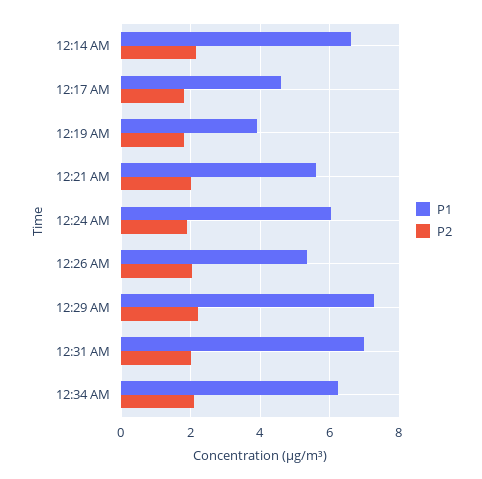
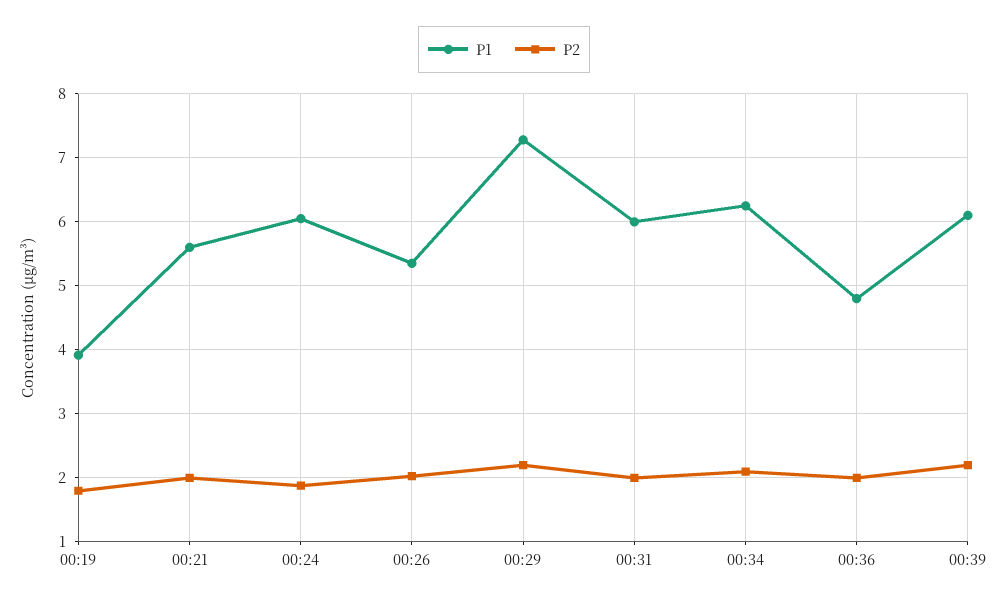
P1, 12:14 AM: 6.6 -> none
P2, 12:14 AM: 2.2 -> none
P1, 12:17 AM: 4.6 -> none
P2, 12:17 AM: 1.8 -> none
P1, 12:31 AM: 7 -> 6
P1, 00:36: none -> 4.8
P2, 00:36: none -> 2
P1, 00:39: none -> 6.1
P2, 00:39: none -> 2.2

